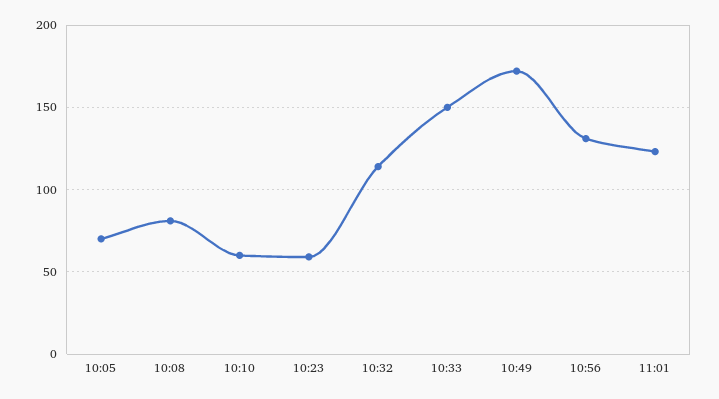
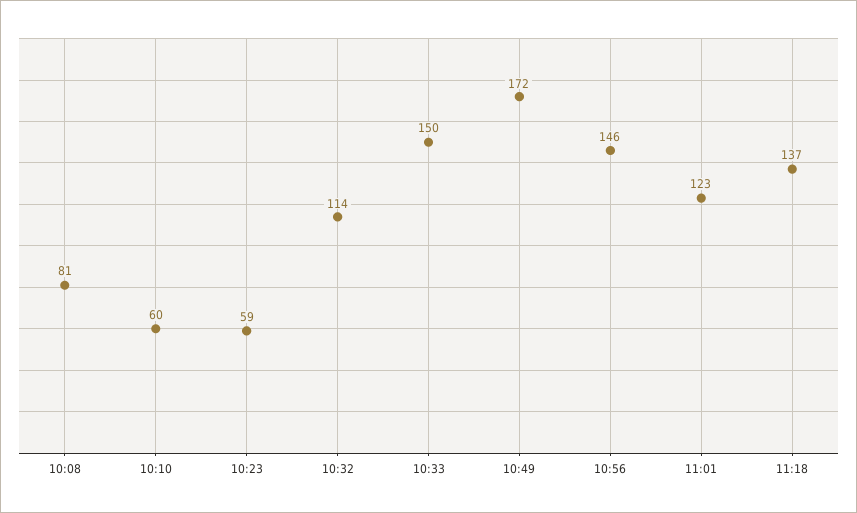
10:05: 70 -> none
10:56: 130 -> 146
11:18: none -> 137

